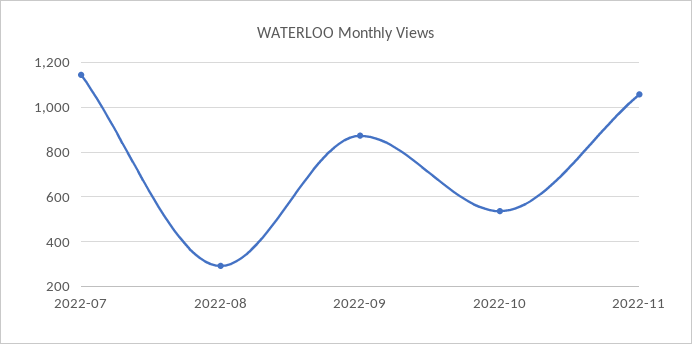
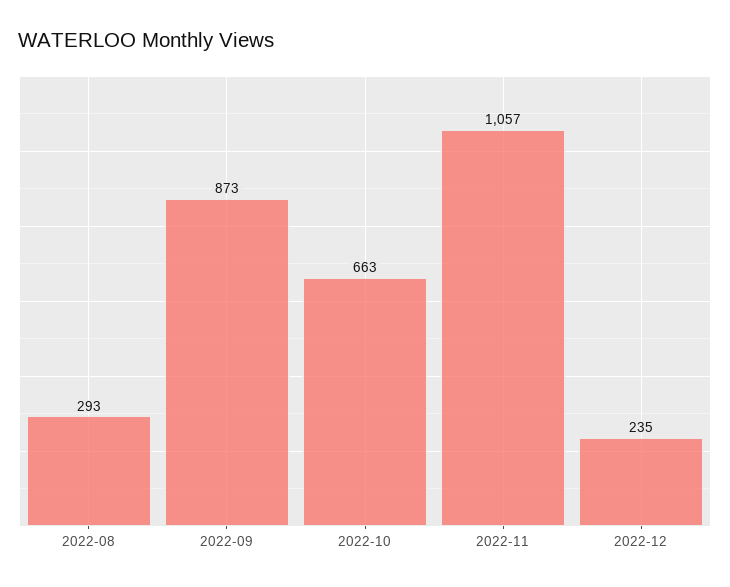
2022-07: 1150 -> none
2022-10: 550 -> 663
2022-12: none -> 235

